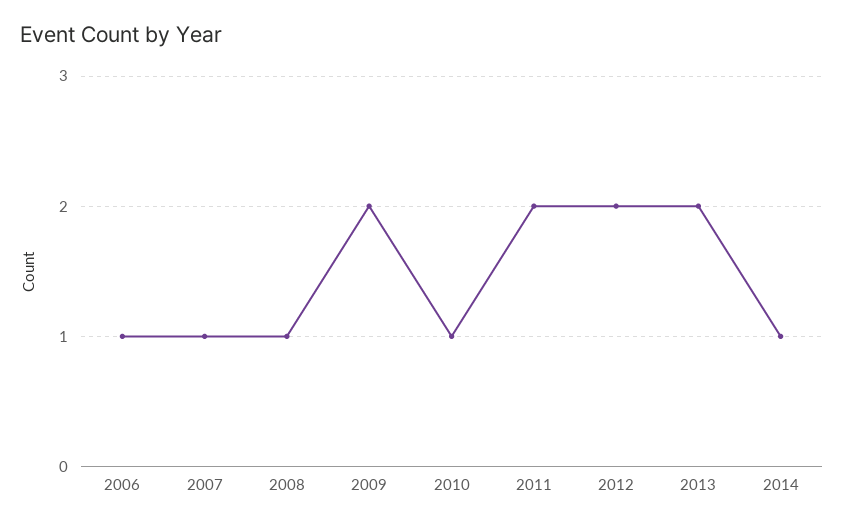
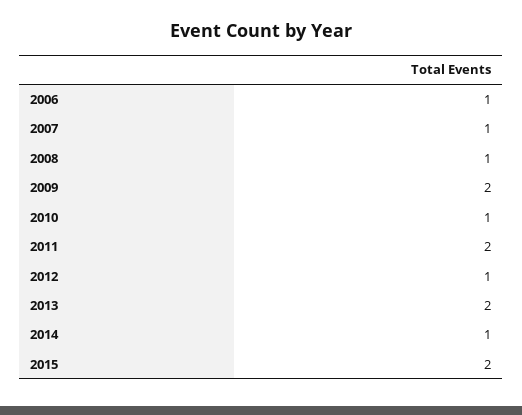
2012: 2 -> 1
2015: none -> 2

